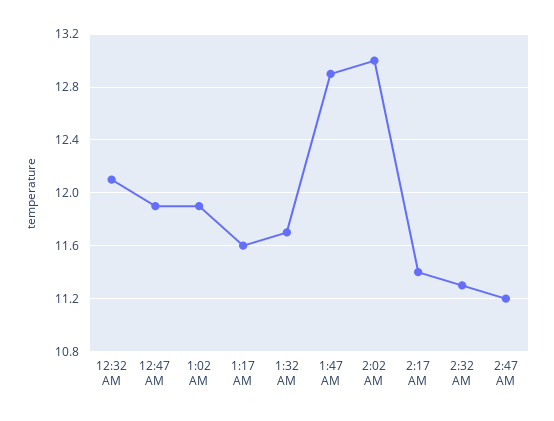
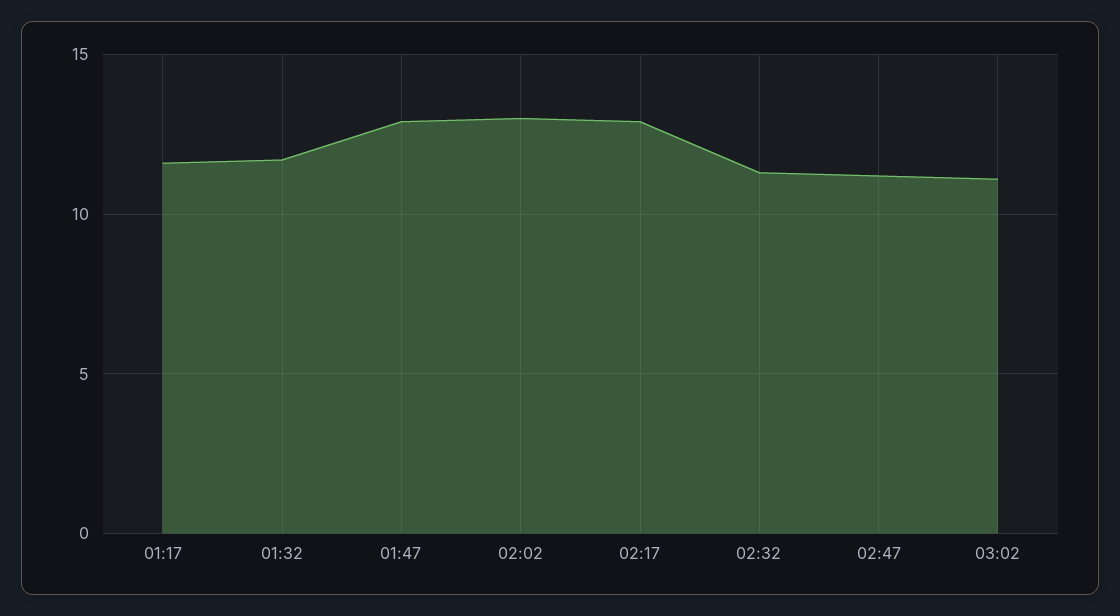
12:32 AM: 12.1 -> none
12:47 AM: 11.9 -> none
1:02 AM: 11.9 -> none
2:17 AM: 11.4 -> 13
03:02: none -> 11

